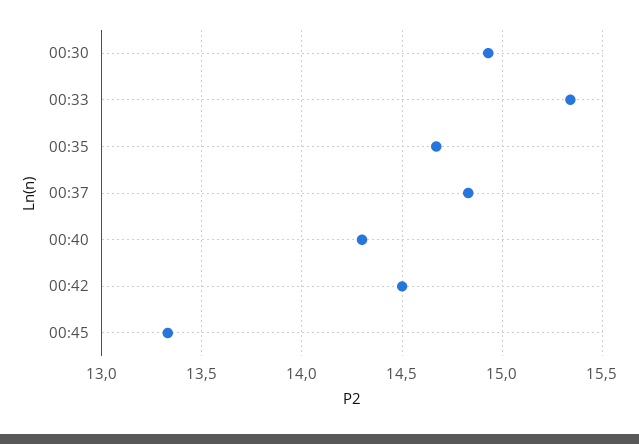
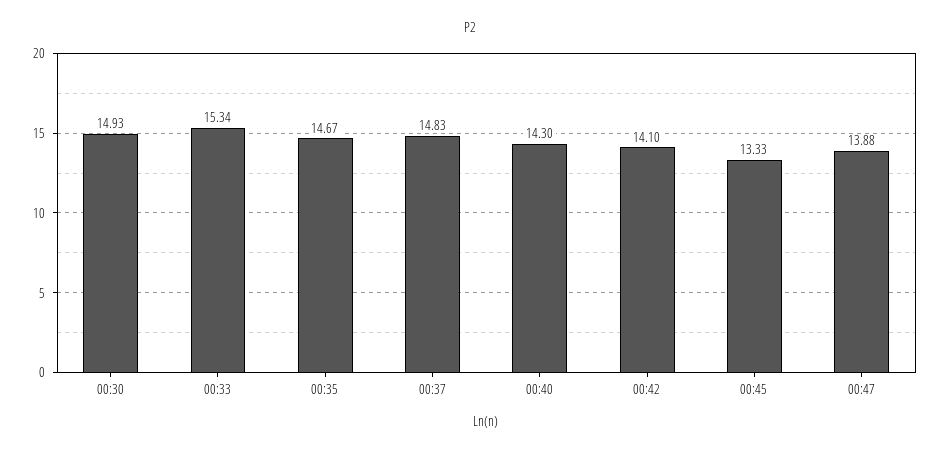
00:42: 14.5 -> 14.1
00:47: none -> 13.88

